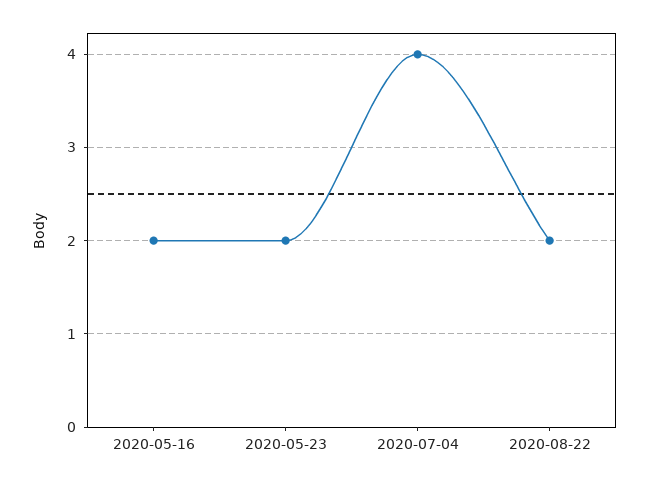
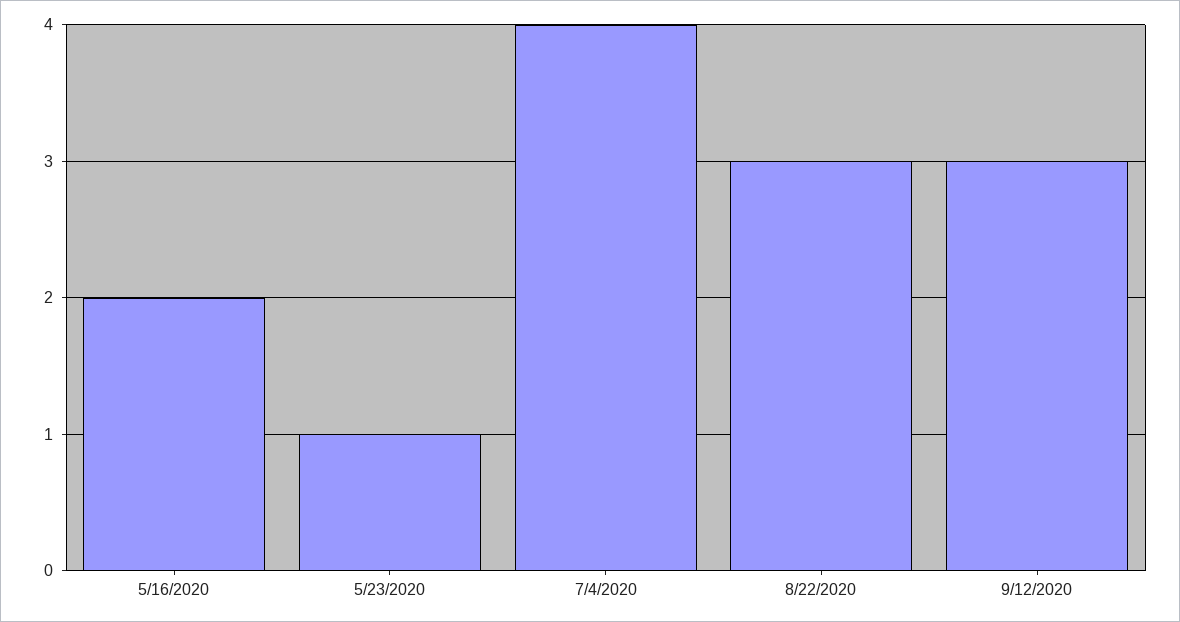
2020-05-23: 2 -> 1
2020-08-22: 2 -> 3
9/12/2020: none -> 3

